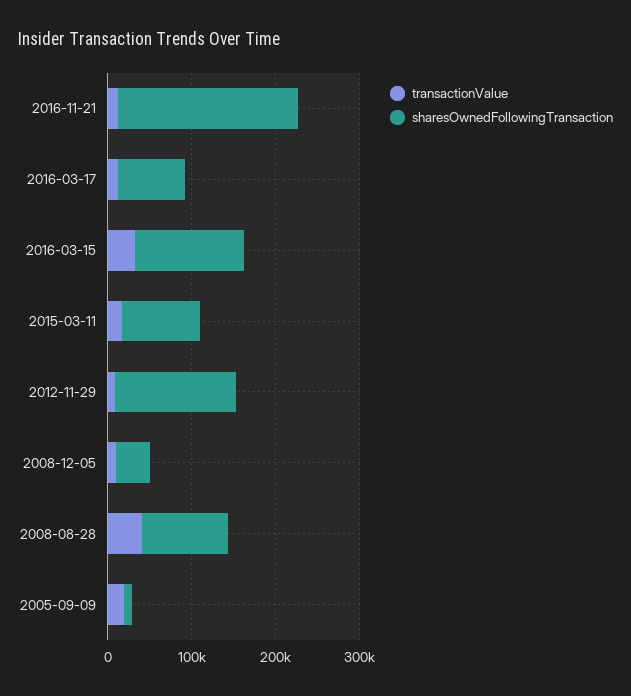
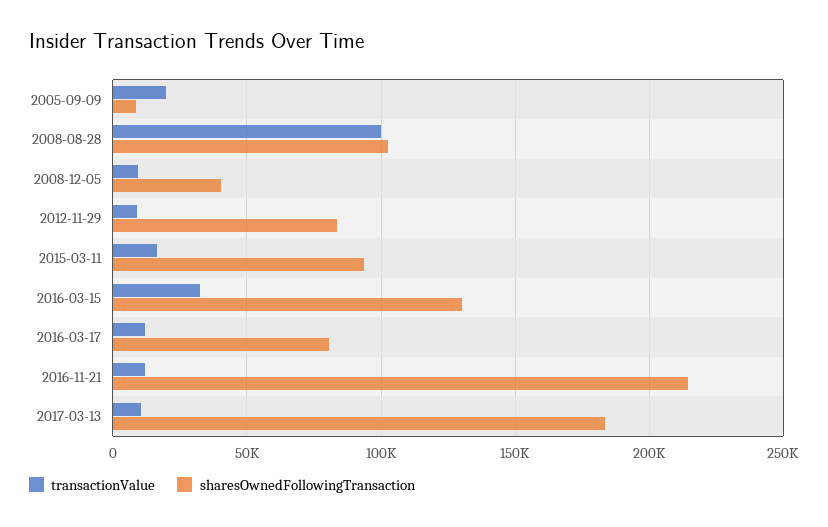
sharesOwnedFollowingTransaction, 2012-11-29: 140000 -> 85000
transactionValue, 2008-08-28: 40000 -> 100000
transactionValue, 2017-03-13: none -> 10000
sharesOwnedFollowingTransaction, 2017-03-13: none -> 185000

